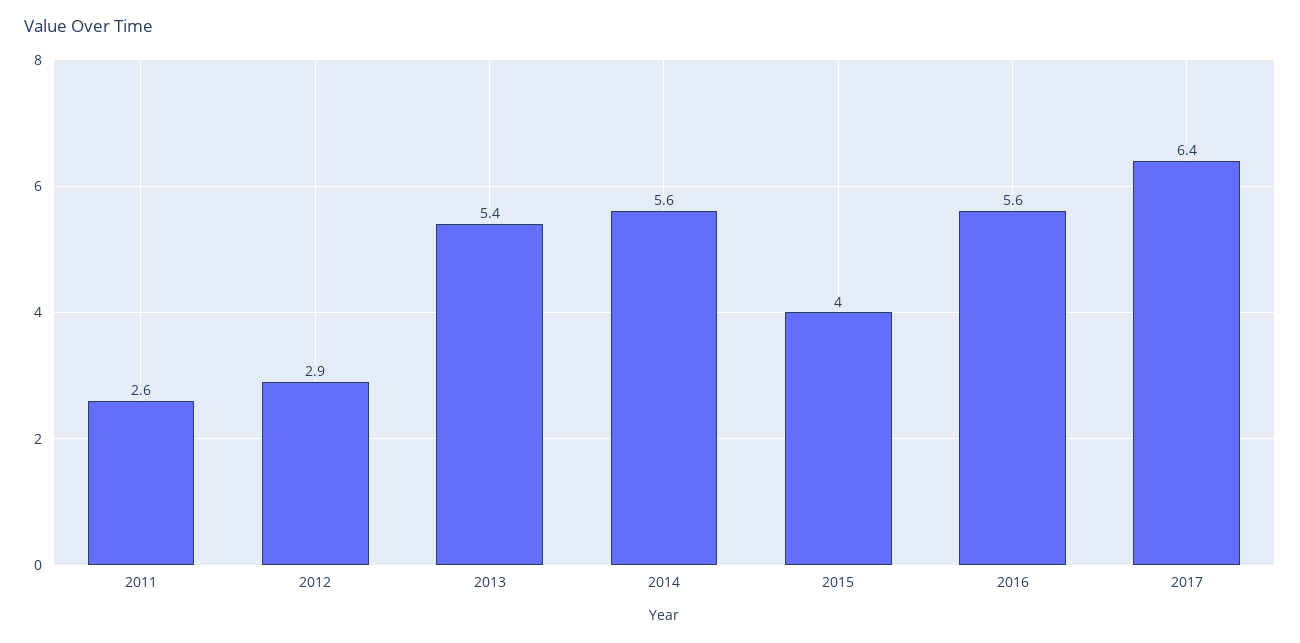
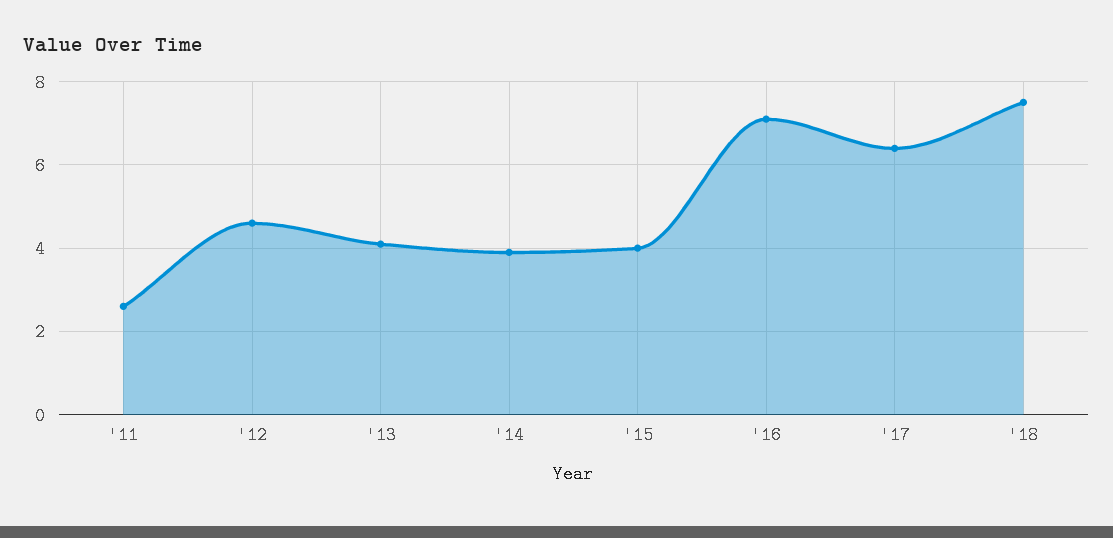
2012: 2.9 -> 4.5
2013: 5.4 -> 4
2014: 5.6 -> 4
2016: 5.6 -> 7
'18: none -> 7.5

